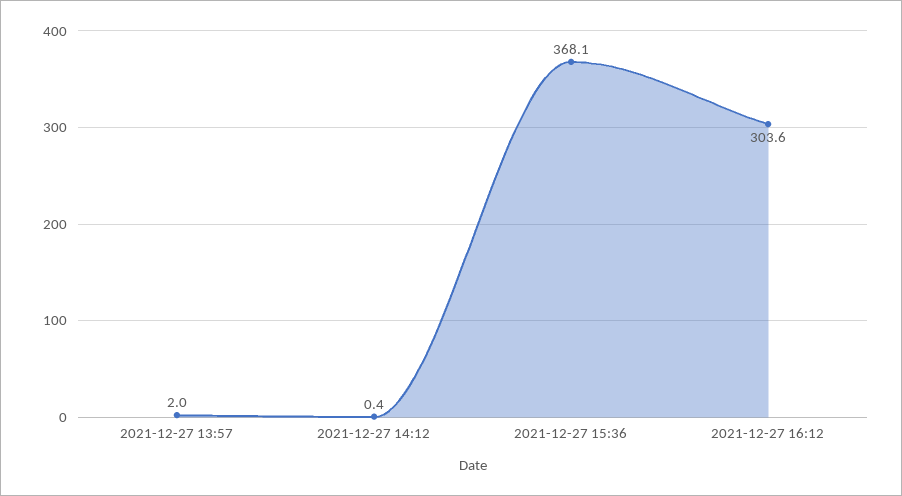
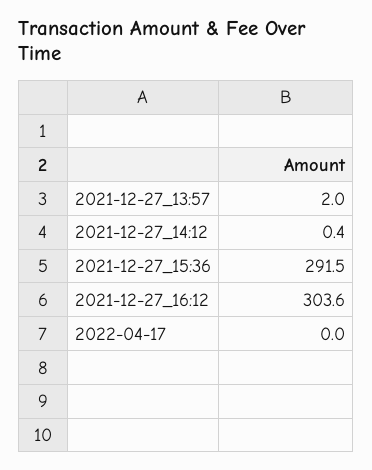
2021-12-27 15:36: 368.1 -> 291.5
2022-04-17: none -> 0

